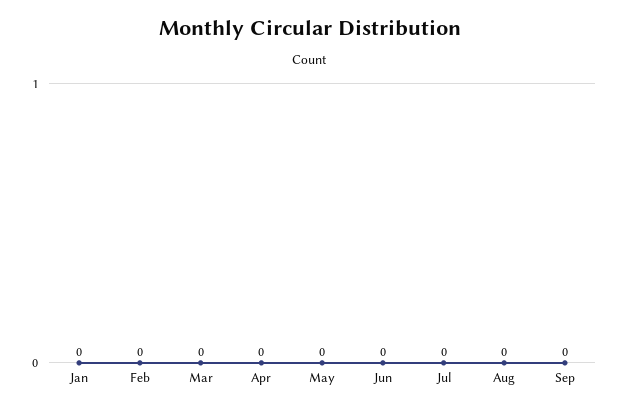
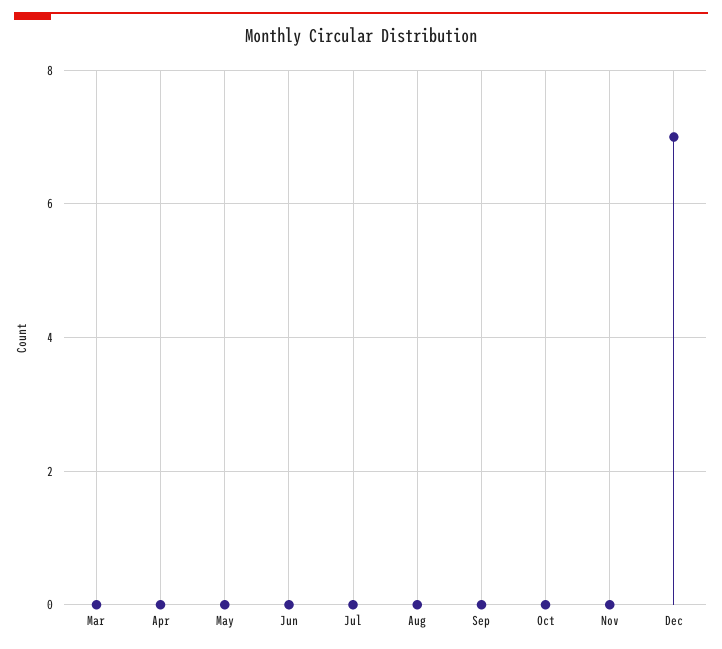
Jan: 0 -> none
Feb: 0 -> none
Oct: none -> 0
Nov: none -> 0
Dec: none -> 7

